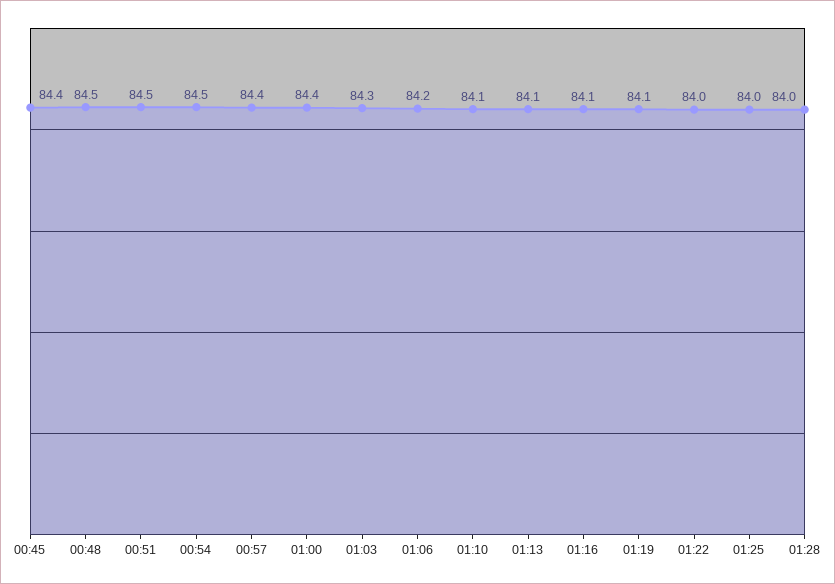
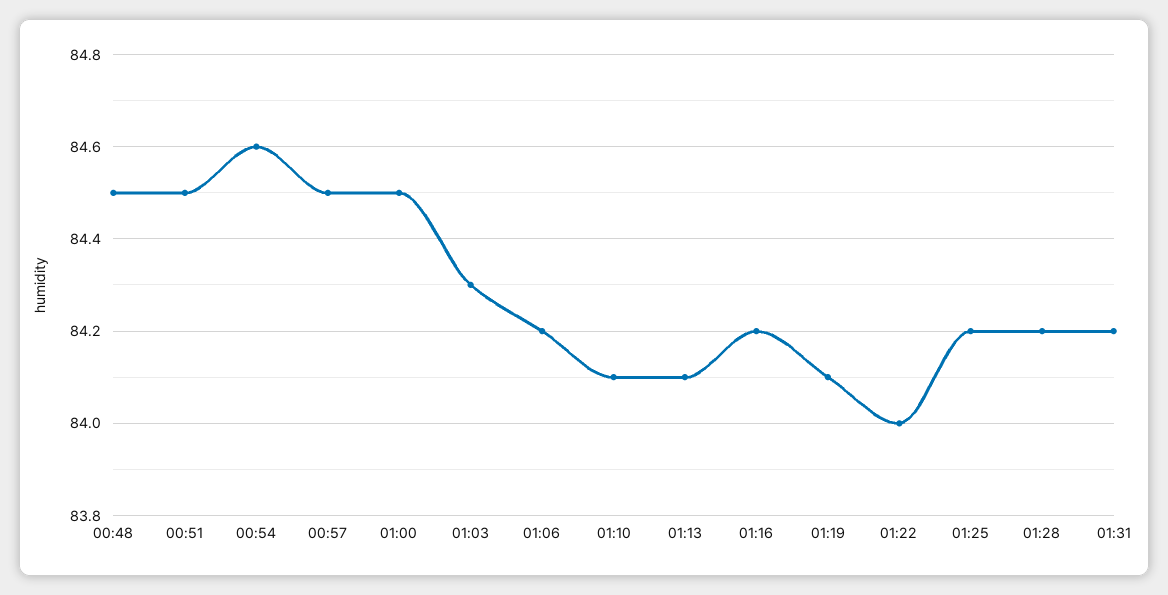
00:45: 84.4 -> none
00:54: 84.5 -> 84.6
00:57: 84.4 -> 84.5
01:00: 84.4 -> 84.5
01:16: 84.1 -> 84.2
01:25: 84 -> 84.2
01:28: 84 -> 84.2
01:31: none -> 84.2

